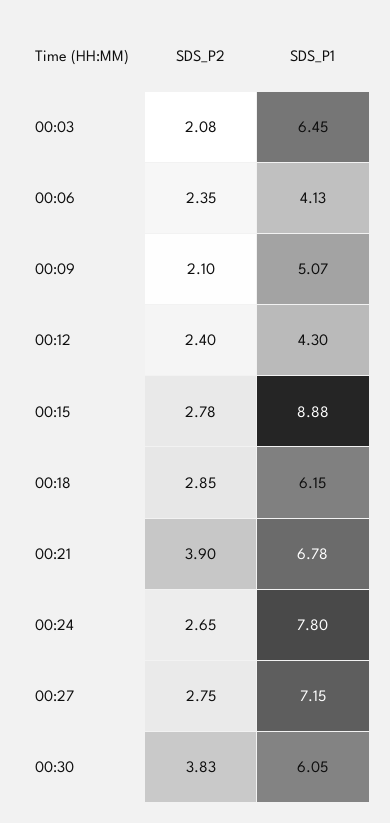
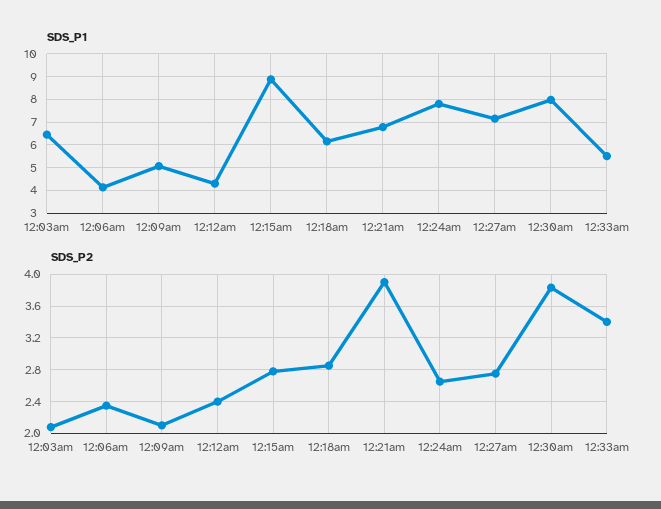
SDS_P1, 00:30: 6.05 -> 8
SDS_P1, 12:33am: none -> 5.5
SDS_P2, 12:33am: none -> 3.4

